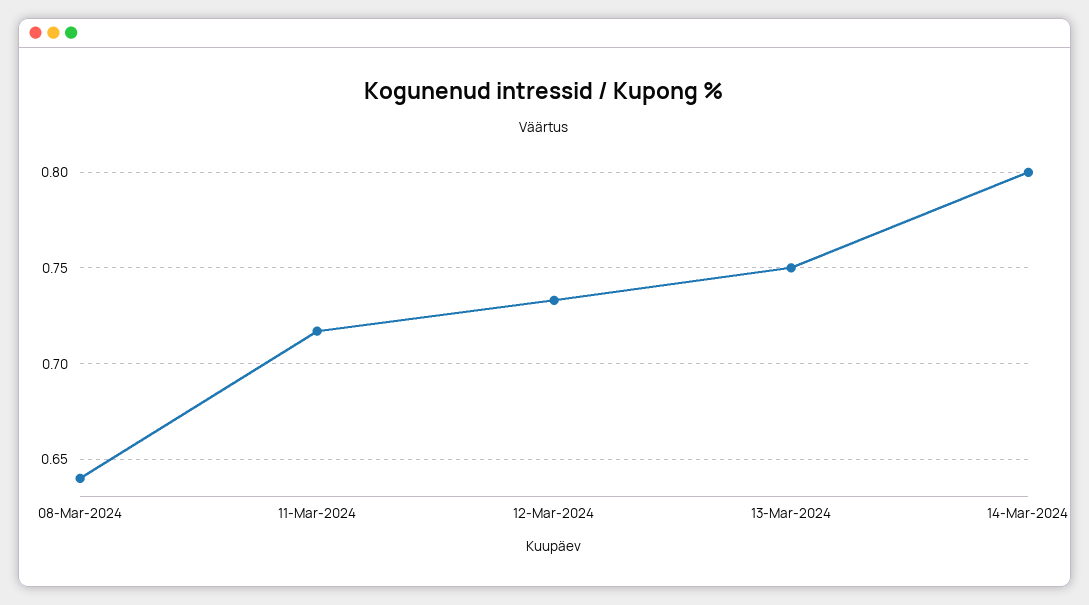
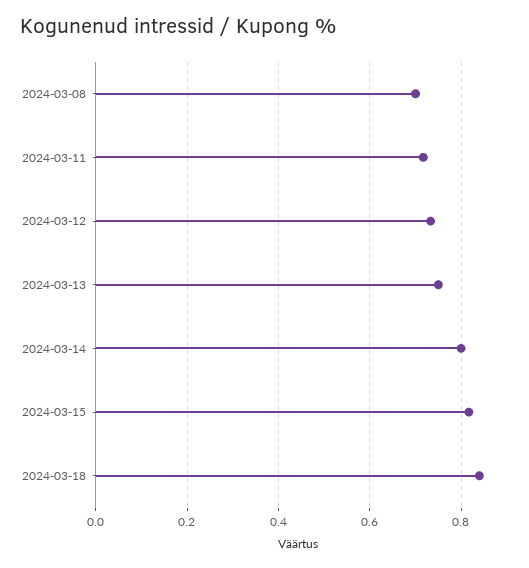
08-Mar-2024: 0.64 -> 0.7
2024-03-15: none -> 0.82
2024-03-18: none -> 0.84

